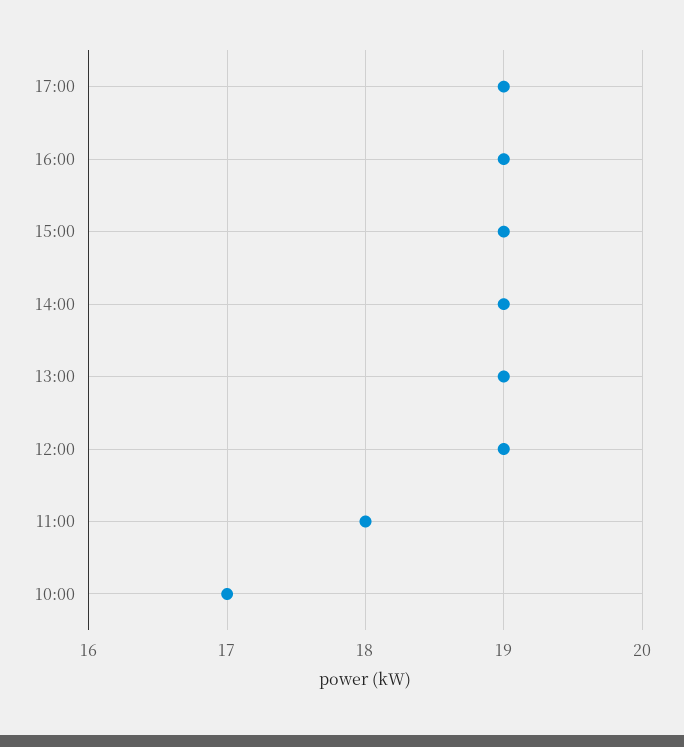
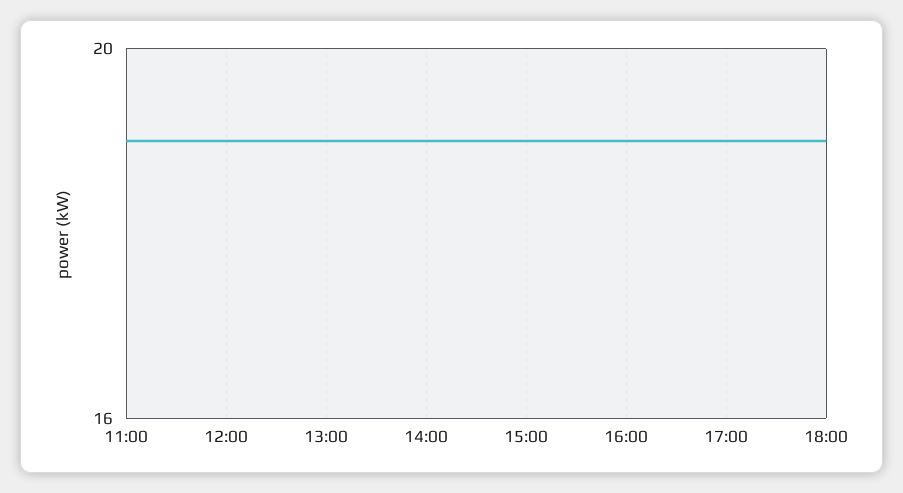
11:00: 18 -> 19
10:00: 17 -> none
18:00: none -> 19

